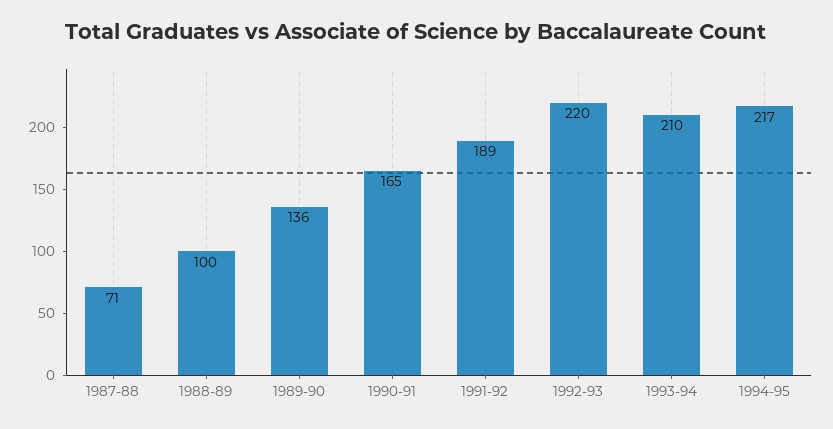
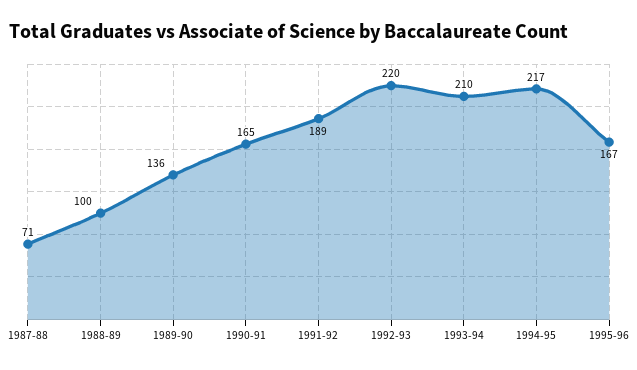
1995-96: none -> 167

